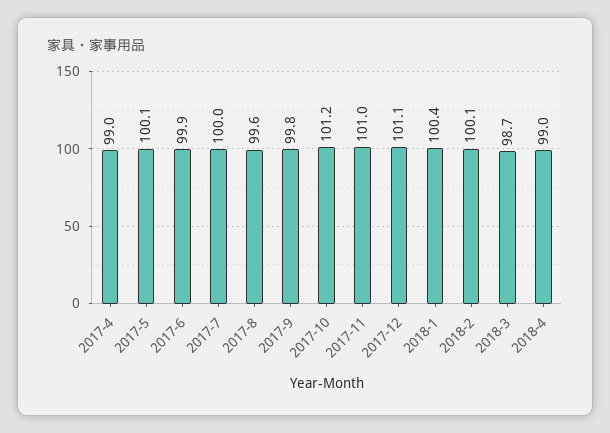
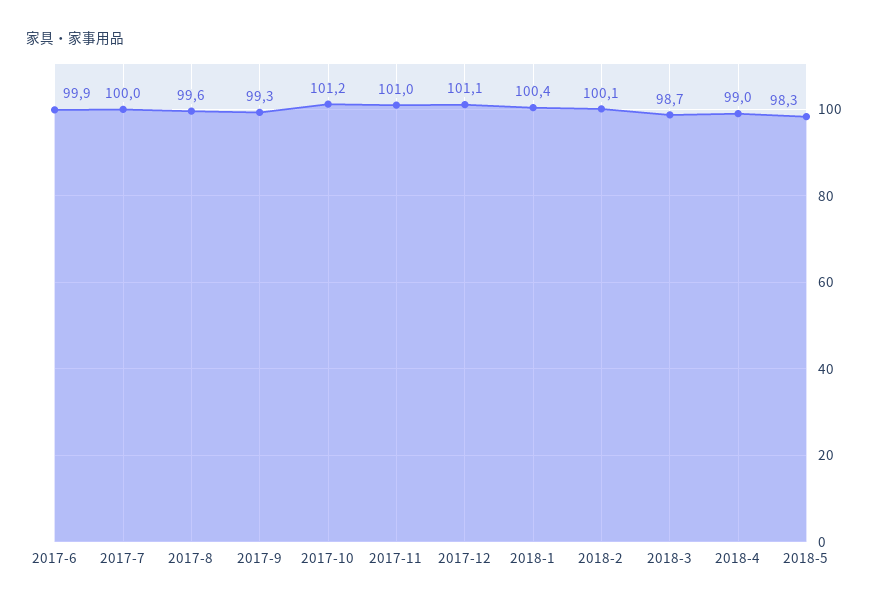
2017-4: 99 -> none
2017-5: 100.1 -> none
2017-9: 99.8 -> 99.3
2018-5: none -> 98.3

